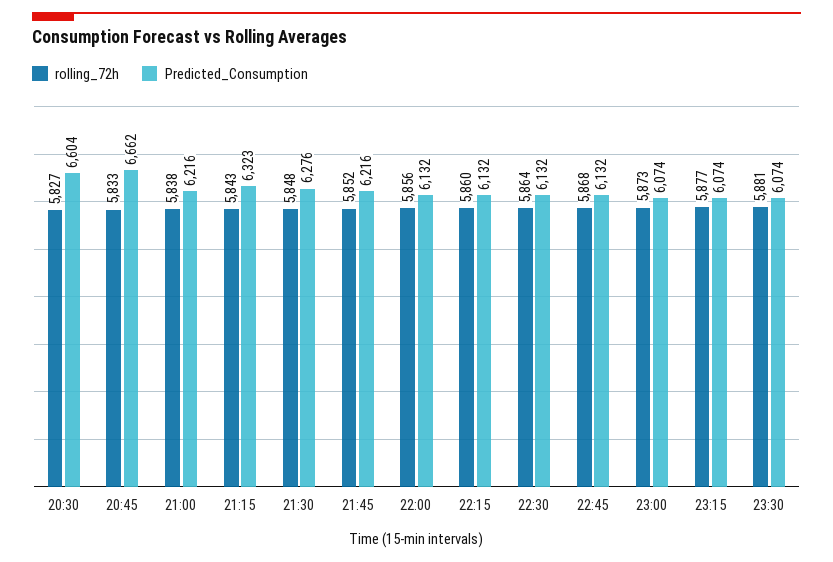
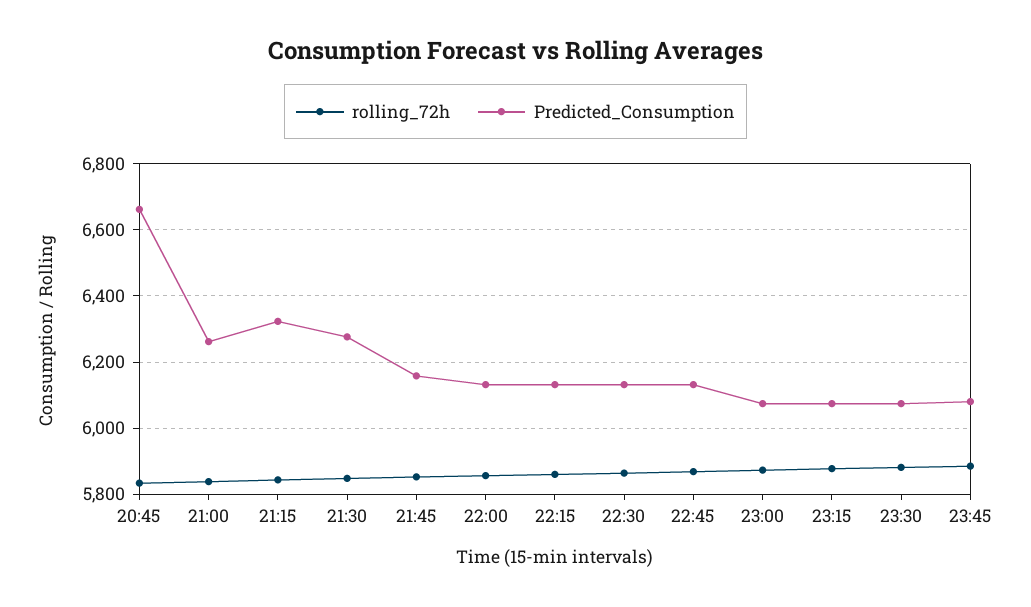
rolling_72h, 20:30: 5827 -> none
Predicted_Consumption, 20:30: 6604 -> none
Predicted_Consumption, 21:00: 6216 -> 6260
Predicted_Consumption, 21:45: 6216 -> 6160
rolling_72h, 23:45: none -> 5880
Predicted_Consumption, 23:45: none -> 6080

